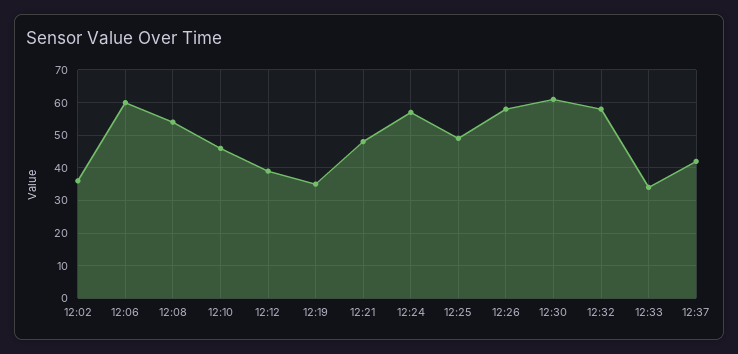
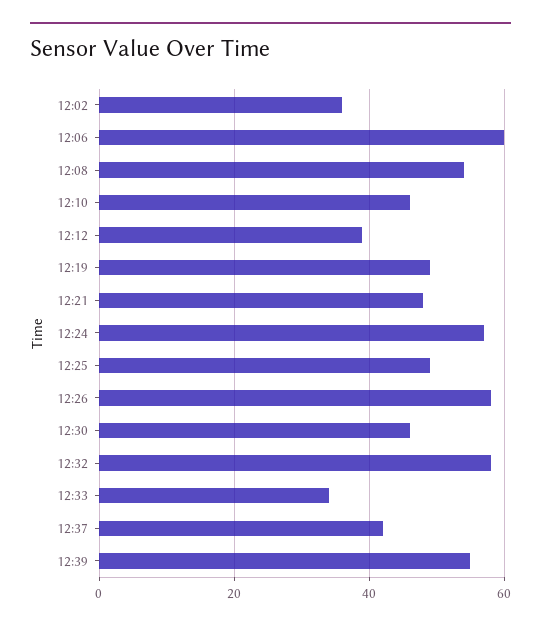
12:19: 35 -> 50
12:30: 60 -> 45
12:39: none -> 55

